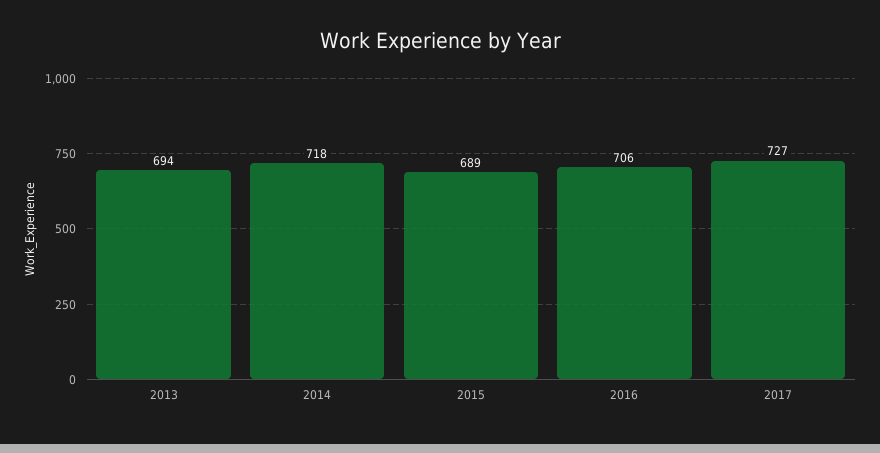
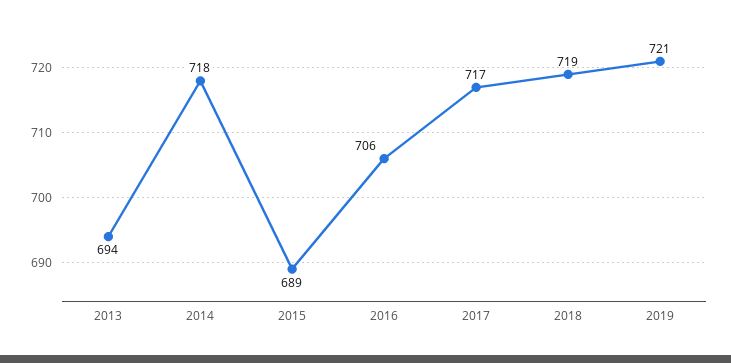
2017: 727 -> 717
2018: none -> 719
2019: none -> 721

